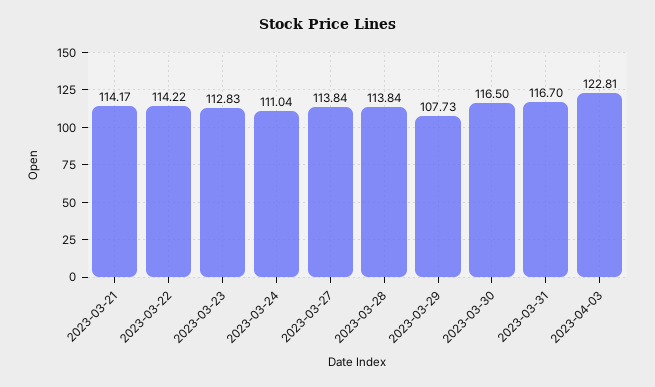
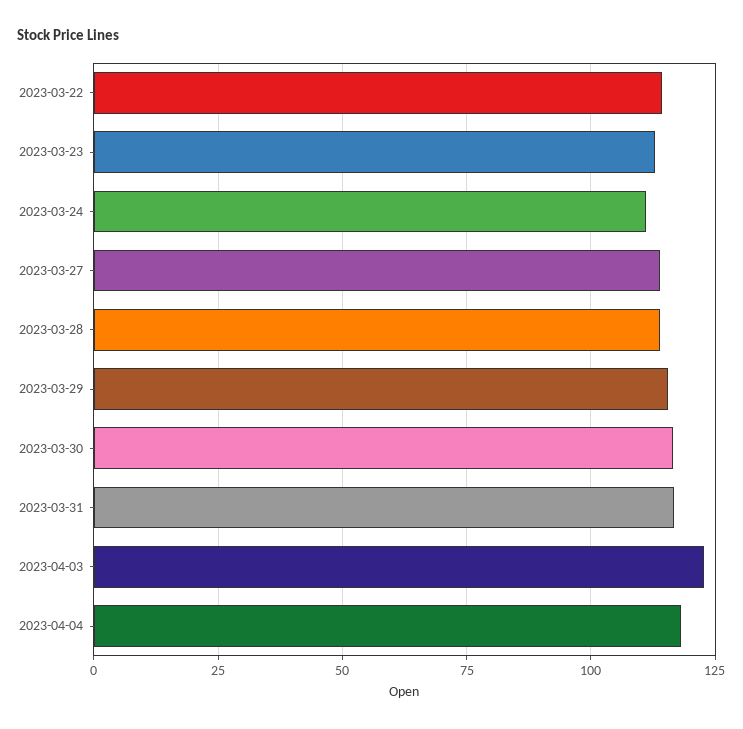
2023-03-21: 114.17 -> none
2023-03-29: 107.73 -> 115
2023-04-04: none -> 117.5

